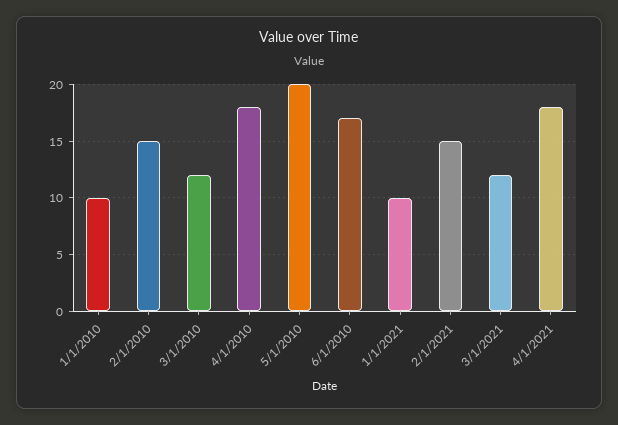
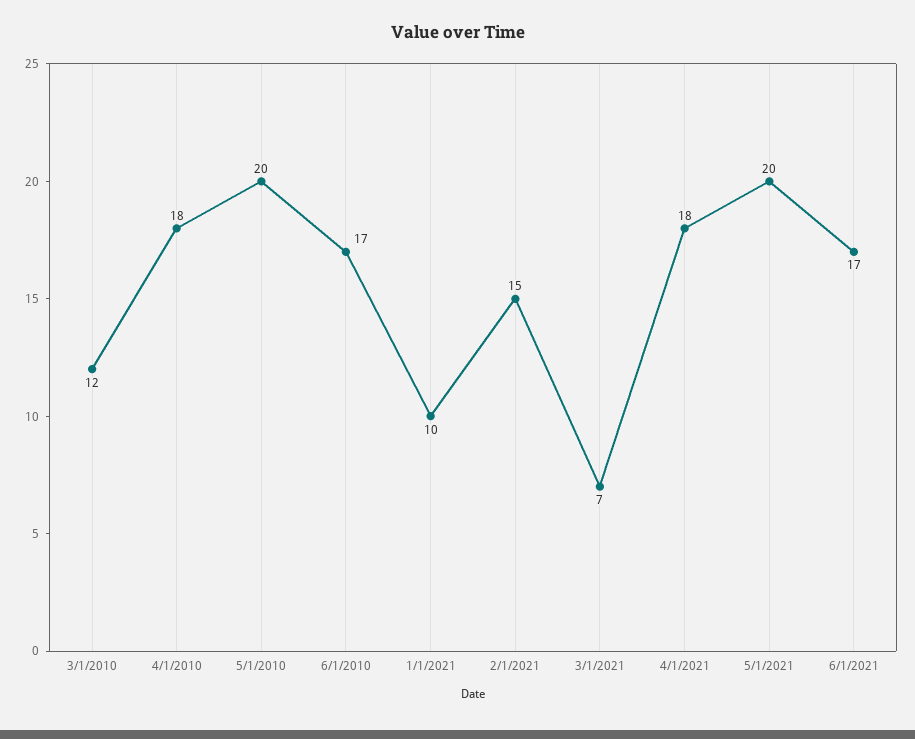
1/1/2010: 10 -> none
2/1/2010: 15 -> none
3/1/2021: 12 -> 7
5/1/2021: none -> 20
6/1/2021: none -> 17

